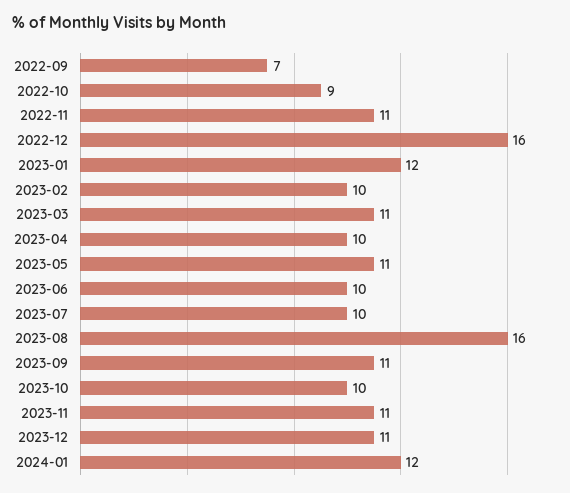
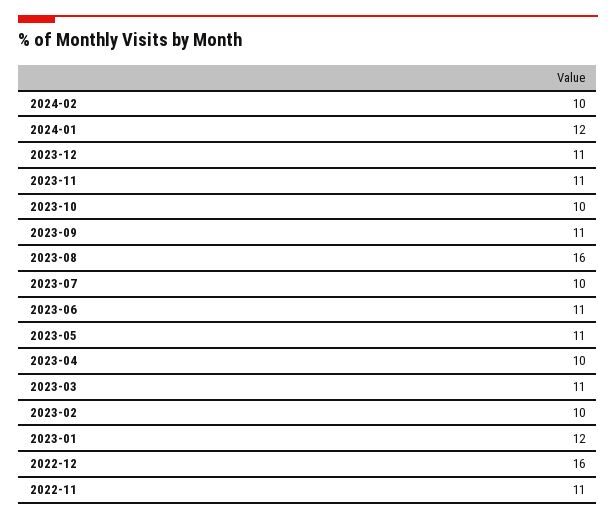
2022-09: 7 -> none
2022-10: 9 -> none
2023-06: 10 -> 11
2024-02: none -> 10

